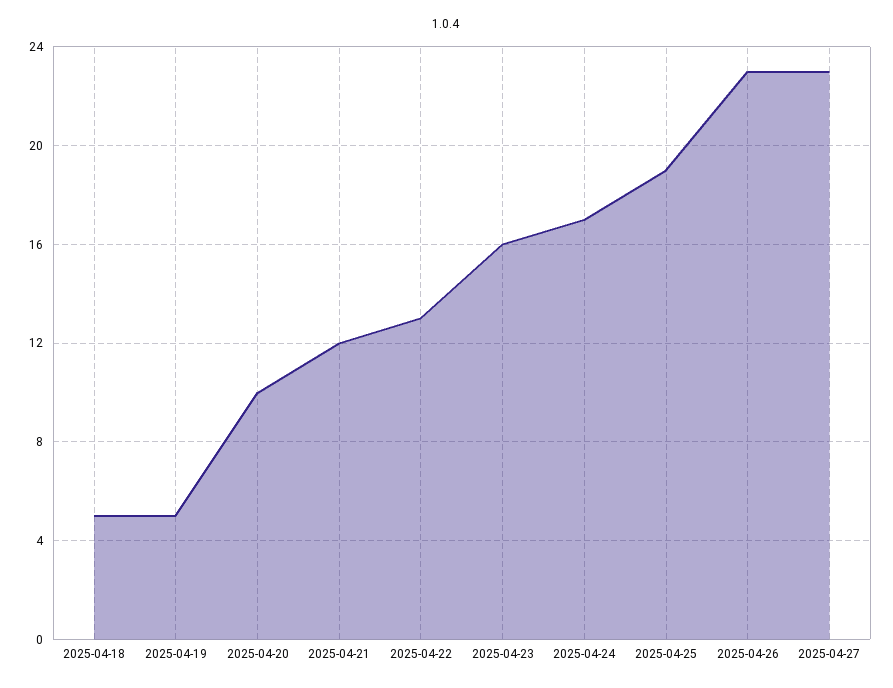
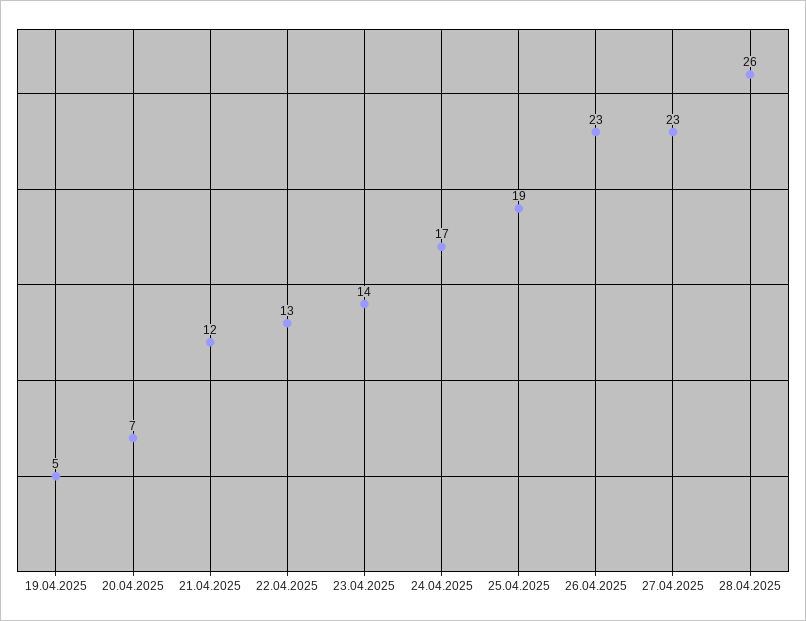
2025-04-18: 5 -> none
2025-04-20: 10 -> 7
2025-04-23: 16 -> 14
28.04.2025: none -> 26

